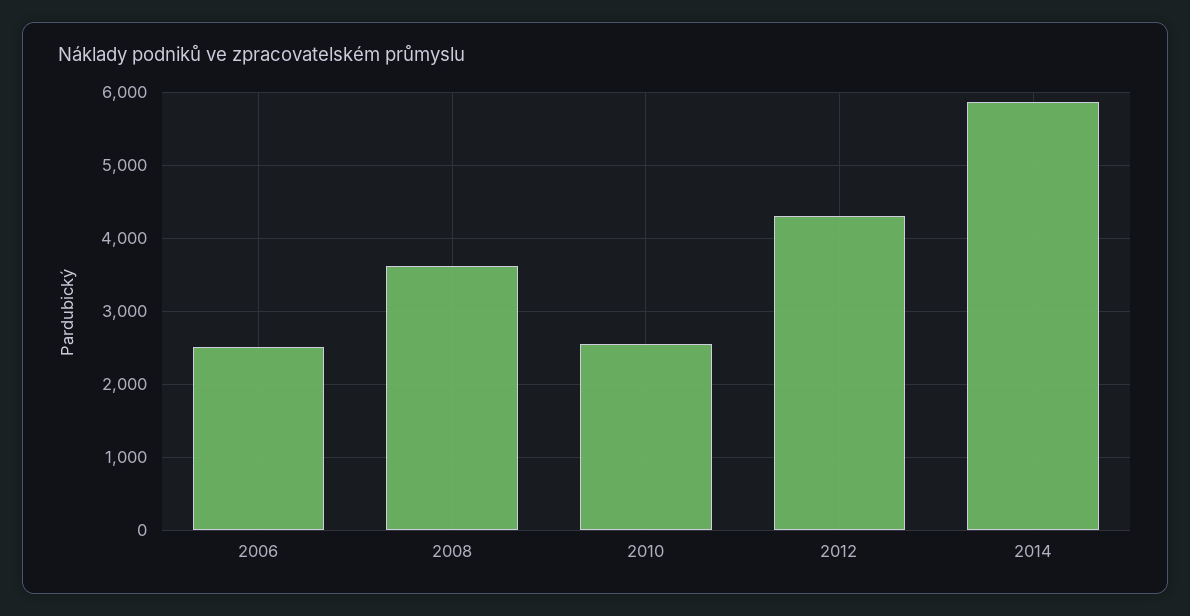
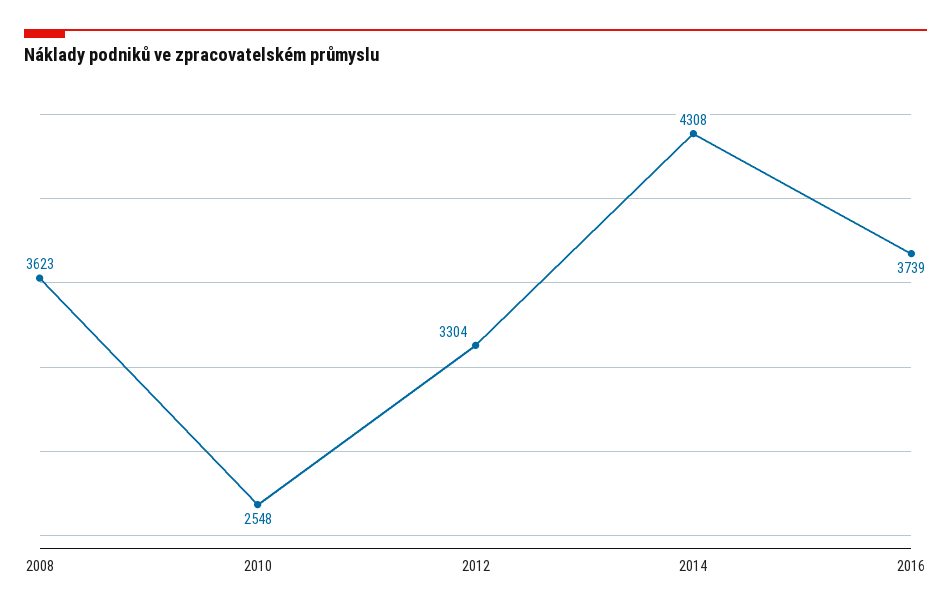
2006: 2500 -> none
2012: 4300 -> 3304
2014: 5900 -> 4308
2016: none -> 3739

